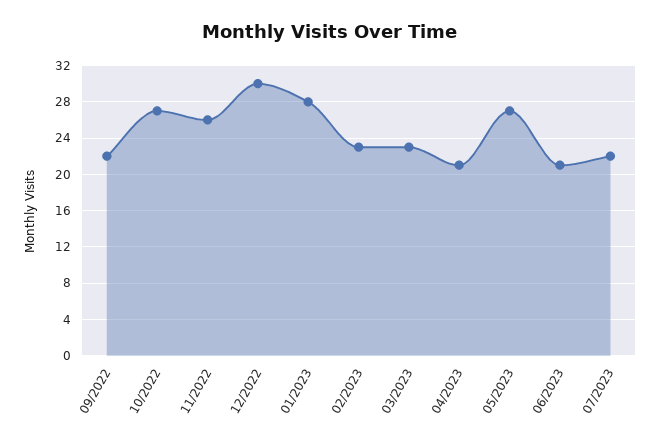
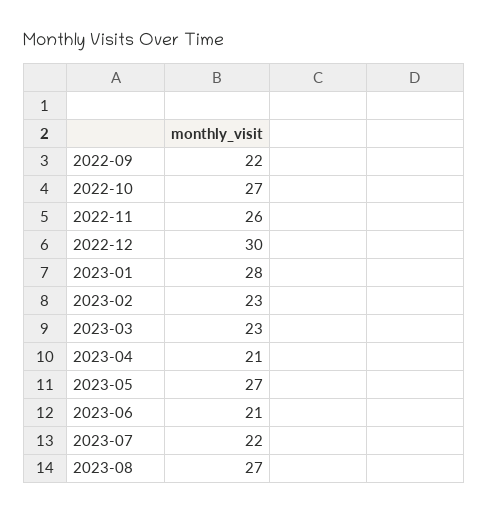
2023-08: none -> 27

